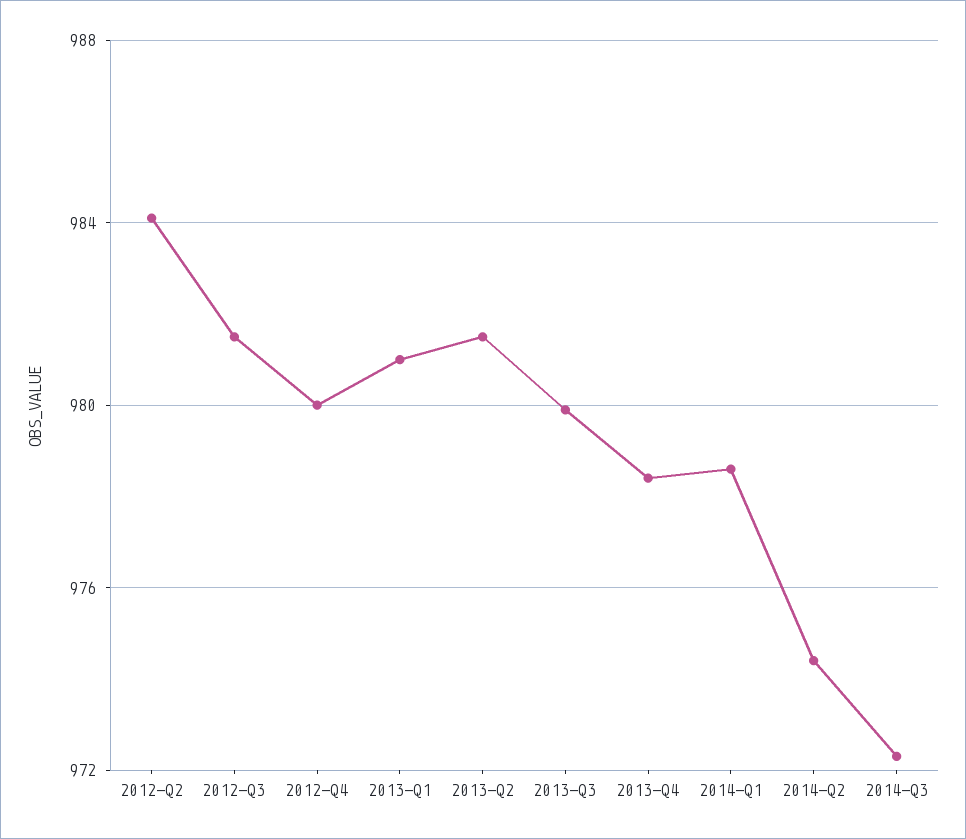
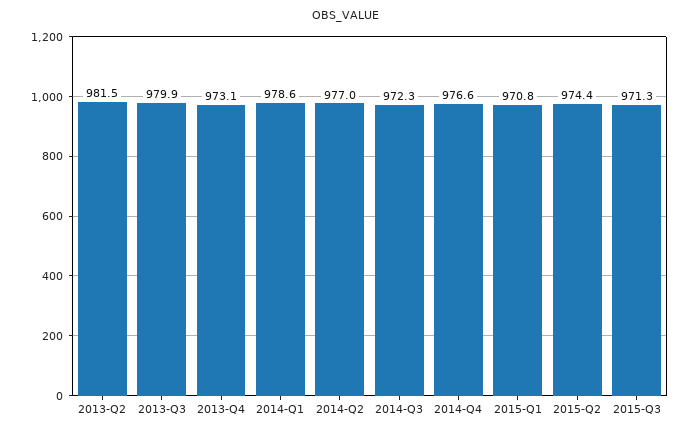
2012-Q2: 984 -> none
2012-Q3: 981.5 -> none
2012-Q4: 980 -> none
2013-Q1: 981 -> none
2013-Q4: 978.5 -> 973.1
2014-Q2: 974.5 -> 977
2014-Q4: none -> 976.6
2015-Q1: none -> 970.8
2015-Q2: none -> 974.4
2015-Q3: none -> 971.3

